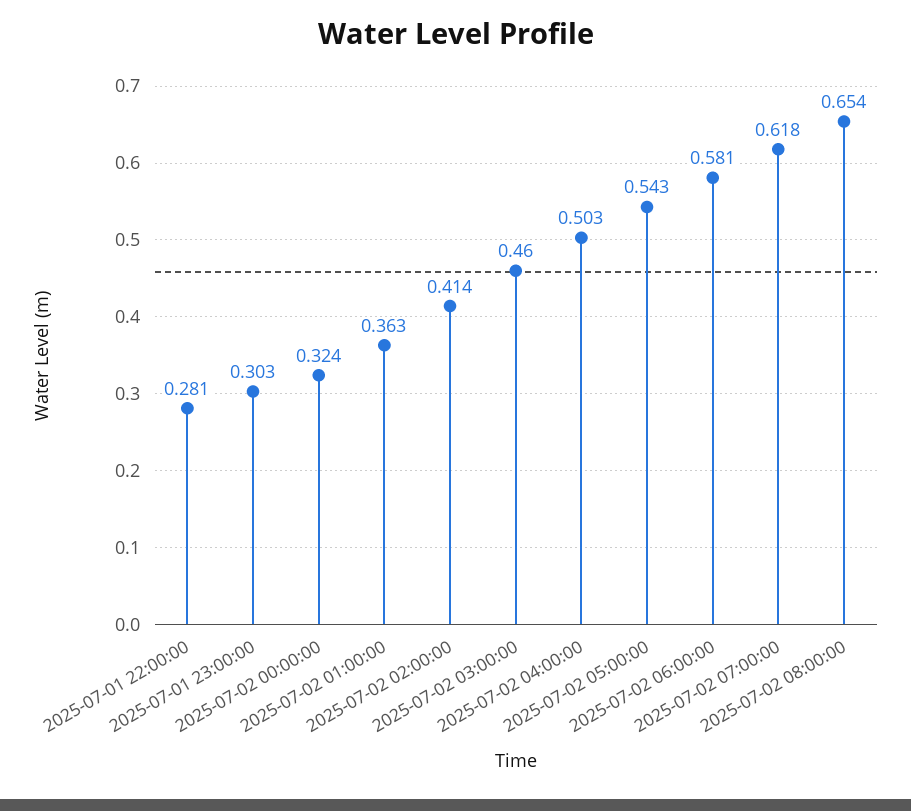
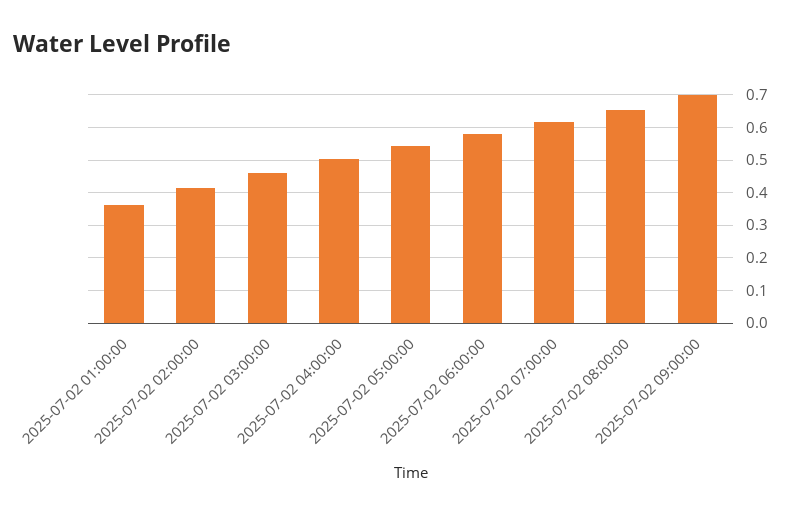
2025-07-01 22:00:00: 0.281 -> none
2025-07-01 23:00:00: 0.303 -> none
2025-07-02 00:00:00: 0.324 -> none
2025-07-02 09:00:00: none -> 0.7

